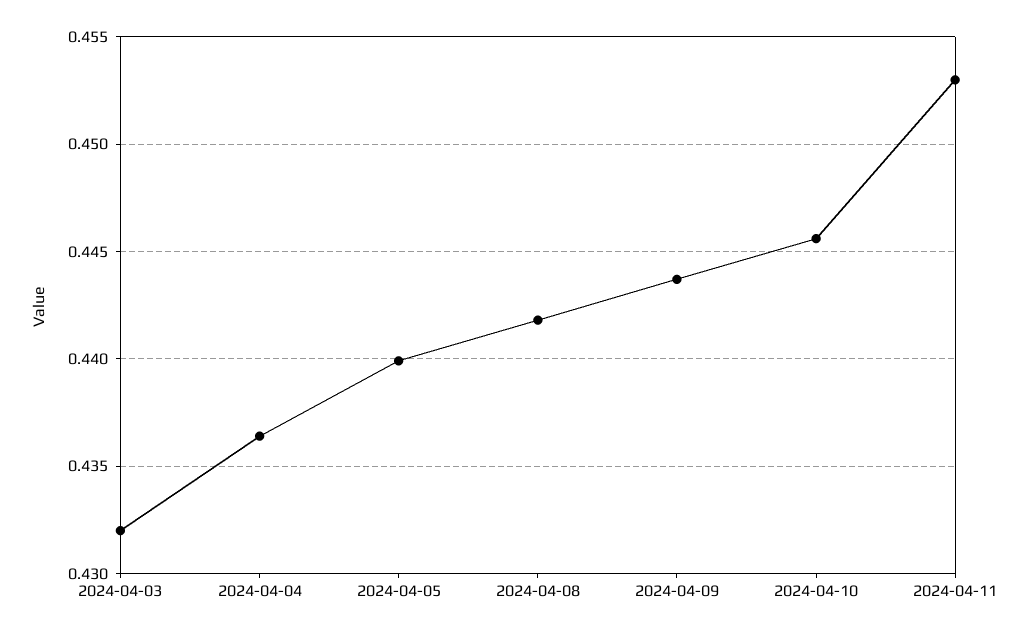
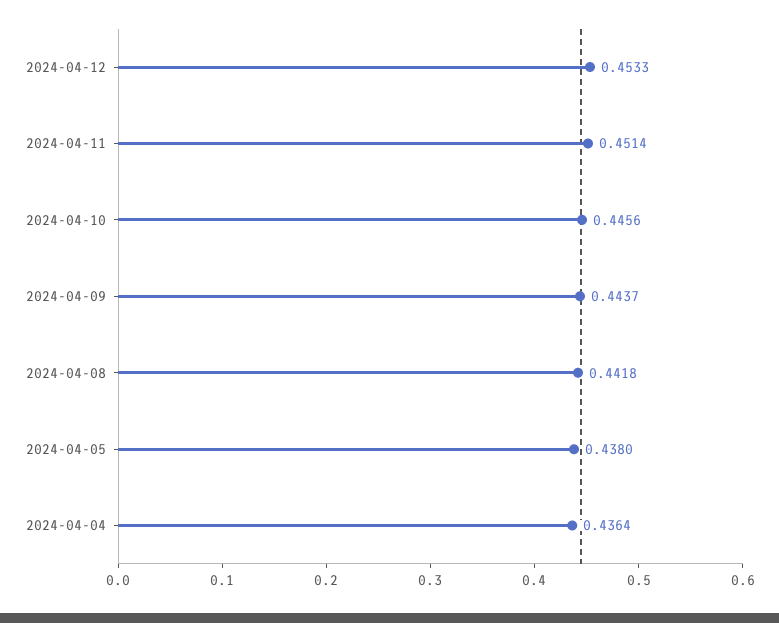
2024-04-03: 0.432 -> none
2024-04-05: 0.44 -> 0.438
2024-04-11: 0.453 -> 0.4514
2024-04-12: none -> 0.4533

